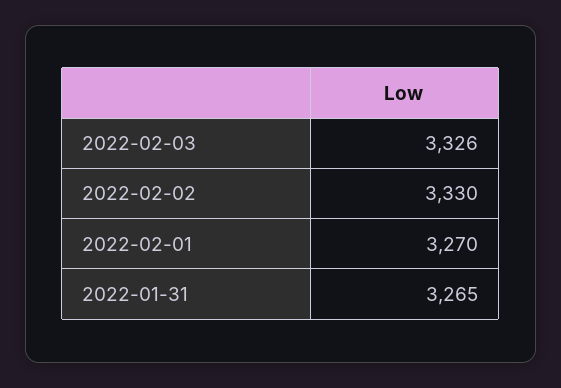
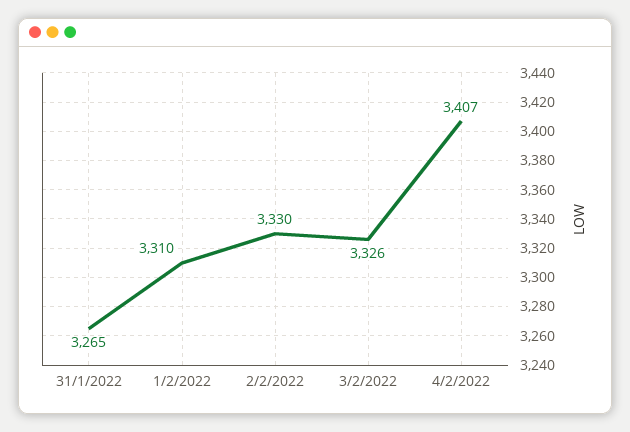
2022-02-01: 3270 -> 3310
4/2/2022: none -> 3407

